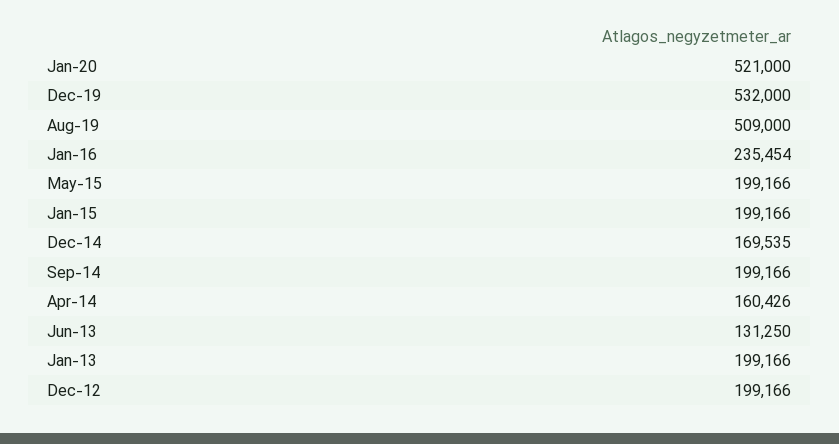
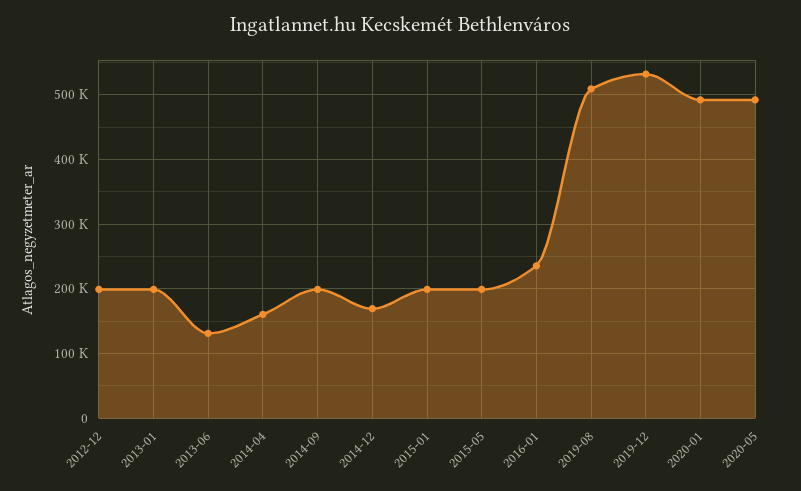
Jan-20: 521000 -> 490000
2020-05: none -> 490000

